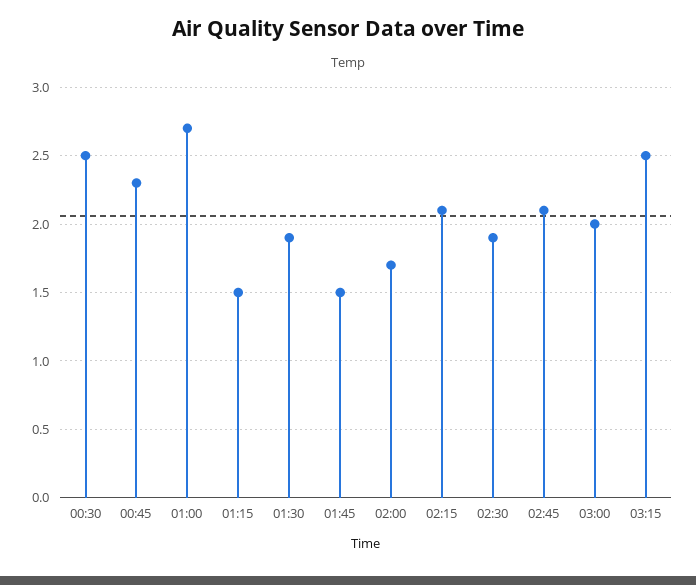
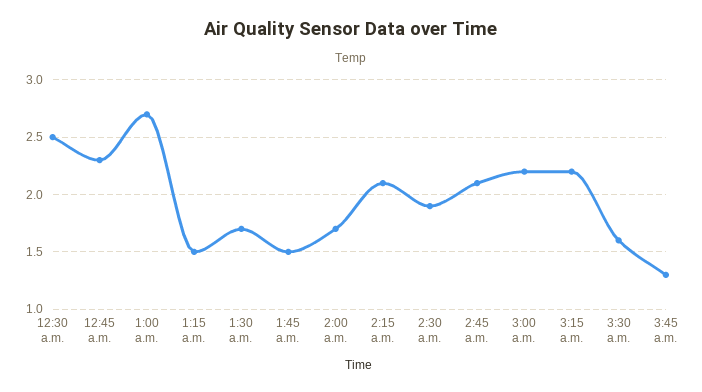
01:30: 1.9 -> 1.7
03:00: 2 -> 2.2
03:15: 2.5 -> 2.2
3:30 a.m.: none -> 1.6
3:45 a.m.: none -> 1.3

